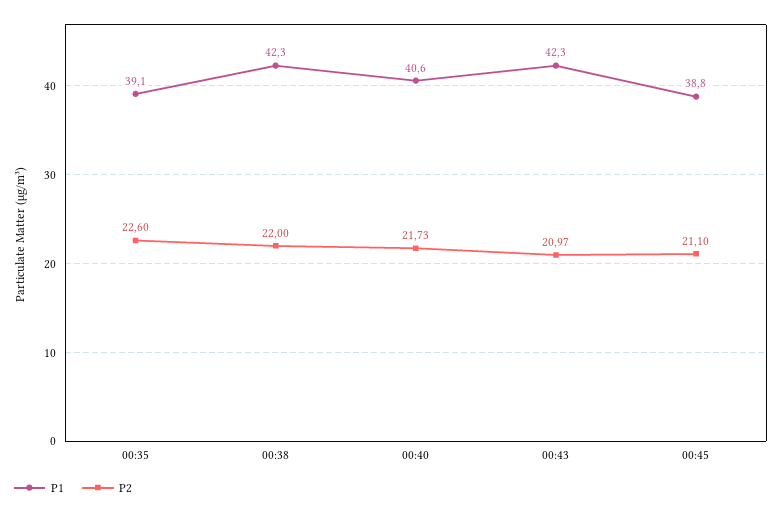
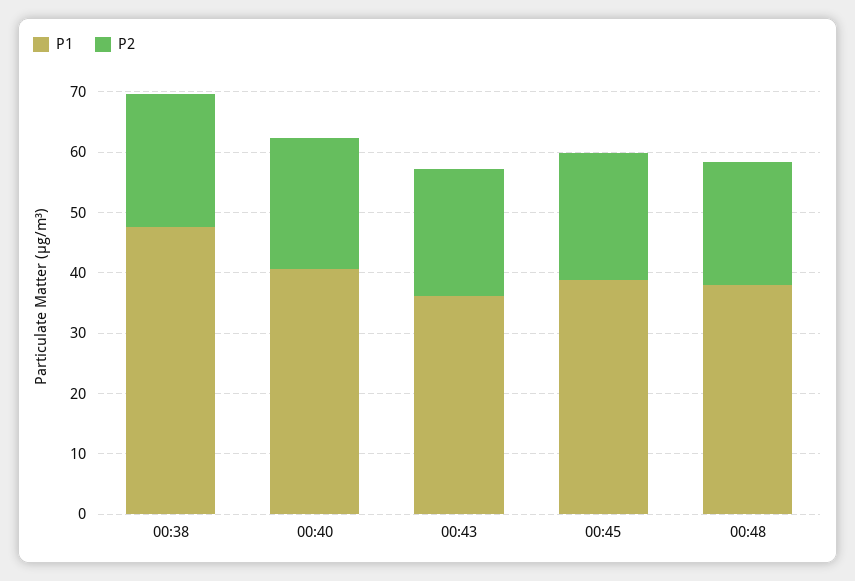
P1, 00:35: 39.1 -> none
P2, 00:35: 22.6 -> none
P1, 00:38: 42.3 -> 48
P1, 00:43: 42.3 -> 36
P1, 00:48: none -> 38
P2, 00:48: none -> 20

